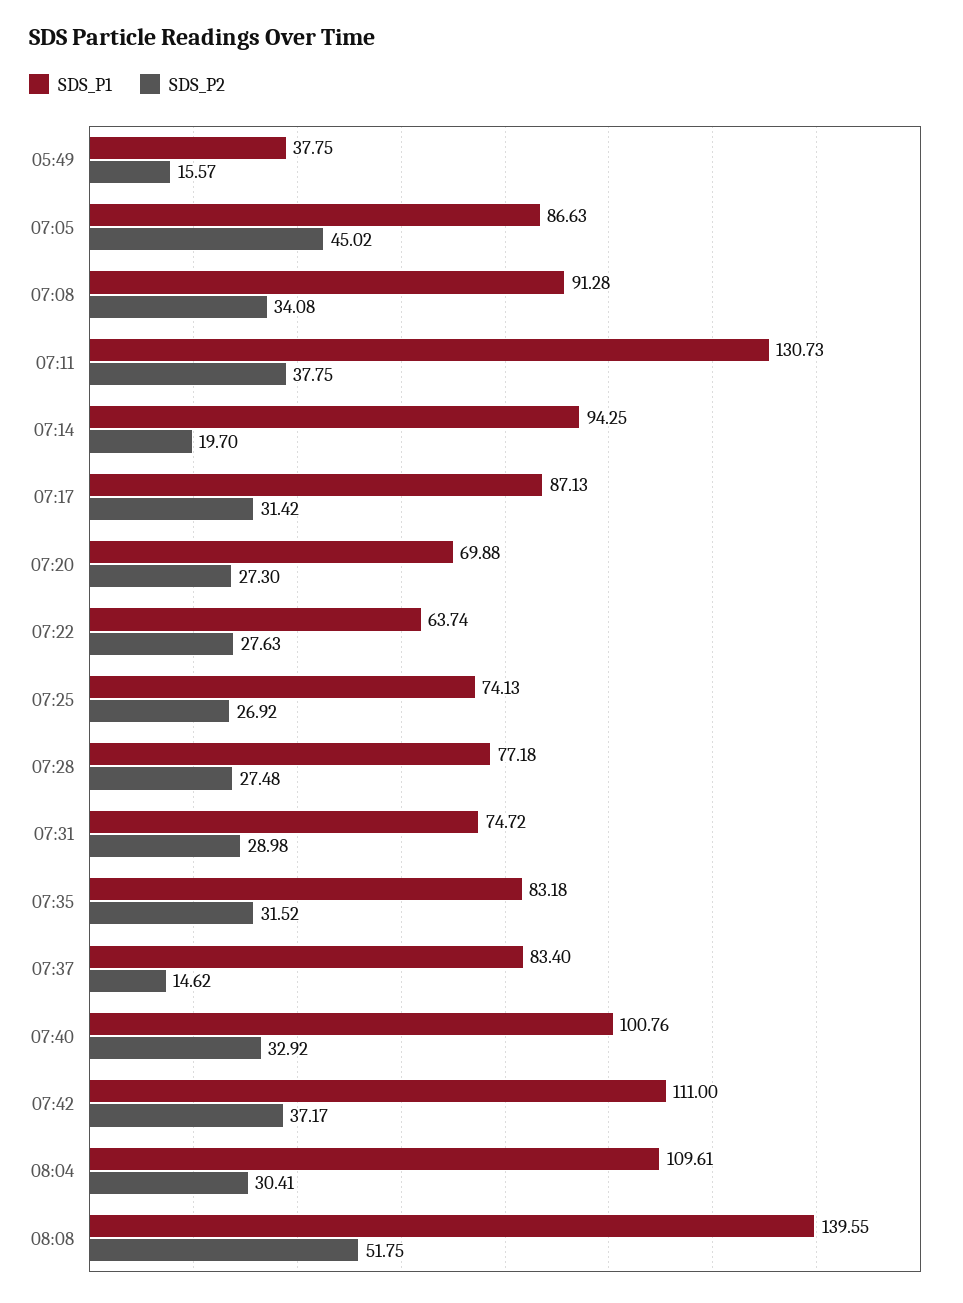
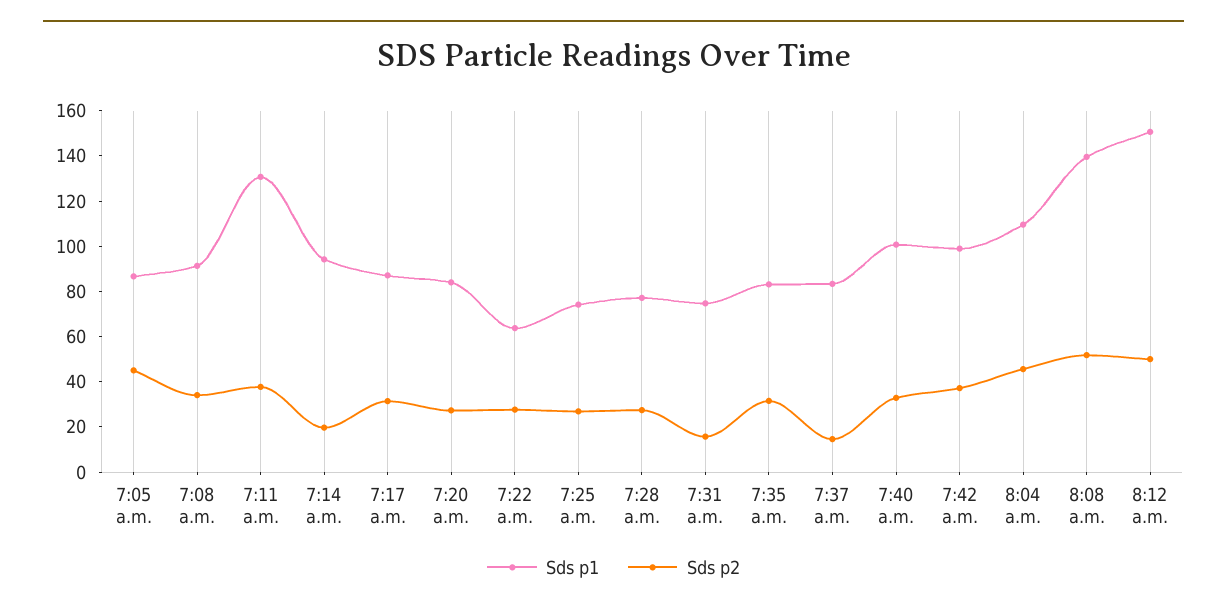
SDS_P1, 05:49: 37.75 -> none
SDS_P2, 05:49: 15.57 -> none
SDS_P1, 07:20: 69.88 -> 85
SDS_P2, 07:31: 28.98 -> 15
SDS_P1, 07:42: 111 -> 100
SDS_P2, 08:04: 30.41 -> 45
SDS_P1, 8:12 a.m.: none -> 150
SDS_P2, 8:12 a.m.: none -> 50

